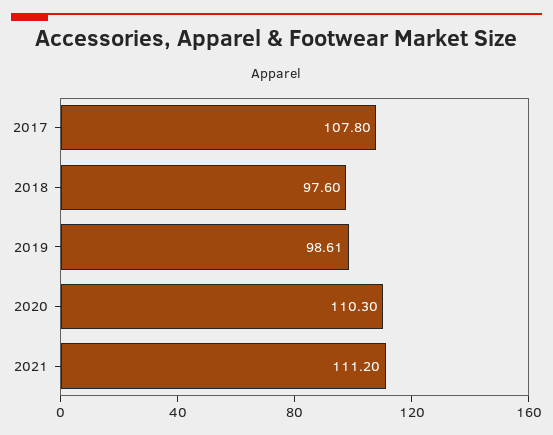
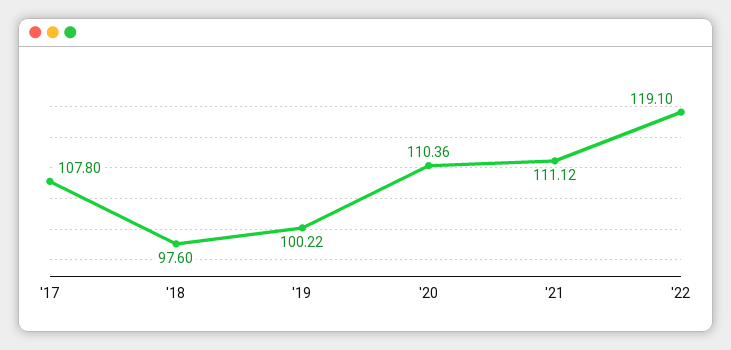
2019: 98.61 -> 100.22
2020: 110.3 -> 110.36
2021: 111.2 -> 111.12
'22: none -> 119.1

